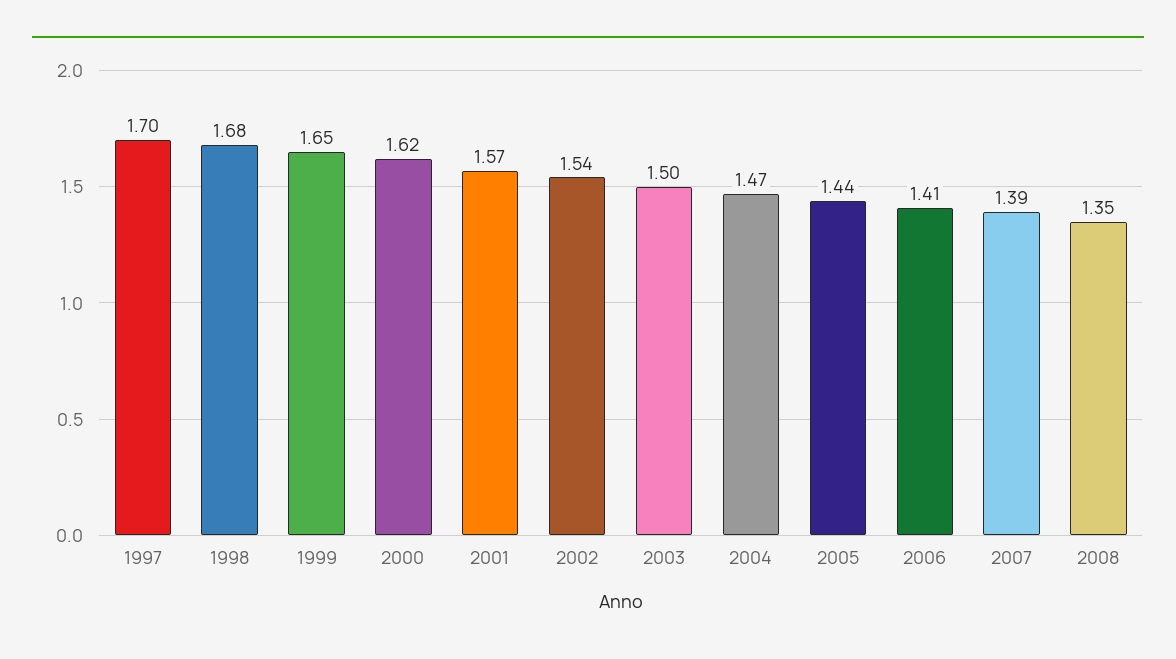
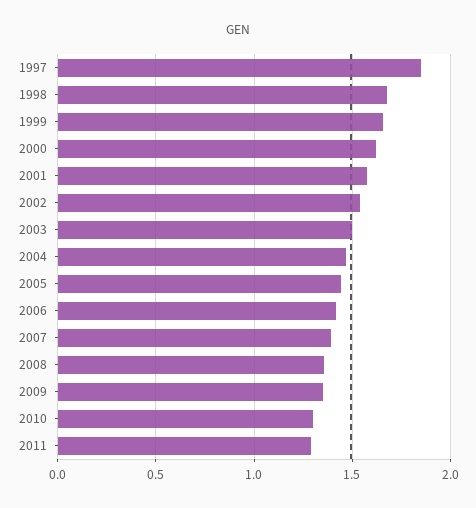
1997: 1.7 -> 1.85
2009: none -> 1.35
2010: none -> 1.3
2011: none -> 1.3

